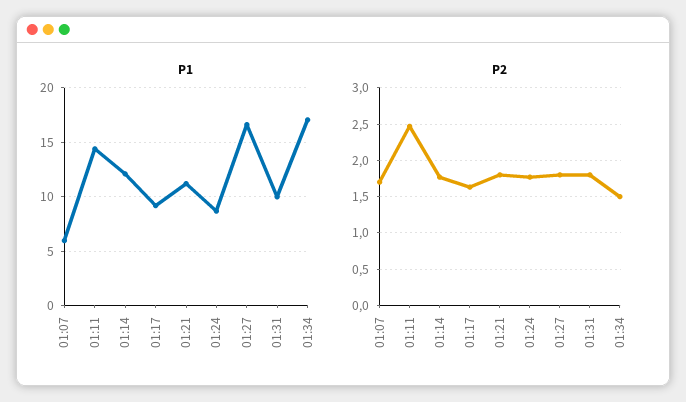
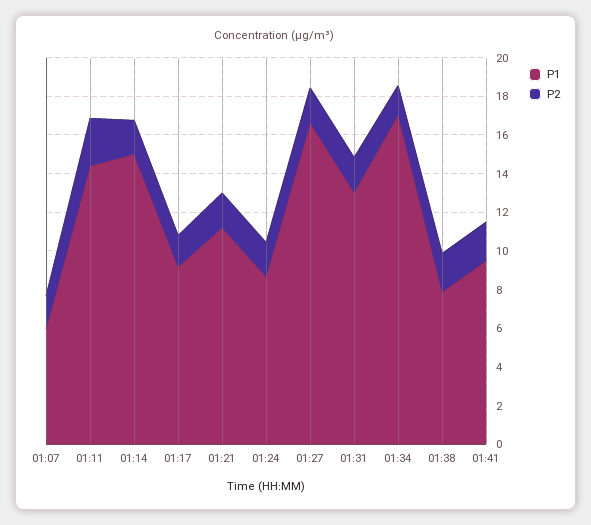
P1, 01:14: 12 -> 15
P1, 01:31: 10 -> 13
P1, 01:38: none -> 8
P2, 01:38: none -> 2
P1, 01:41: none -> 9.5
P2, 01:41: none -> 2

